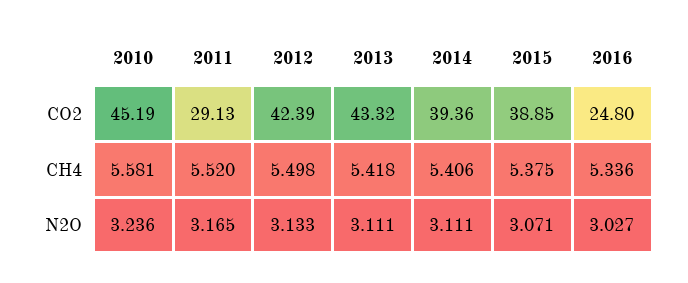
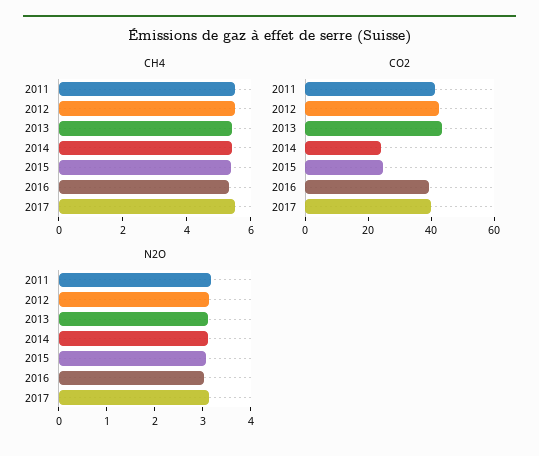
CO2, 2010: 45.19 -> none
CO2, 2011: 29.13 -> 40
CO2, 2014: 39.36 -> 25
CO2, 2015: 38.85 -> 25
CO2, 2016: 24.8 -> 40
CH4, 2010: 5.581 -> none
N2O, 2010: 3.236 -> none
CH4, 2017: none -> 5.5
CO2, 2017: none -> 40
N2O, 2017: none -> 3.2

